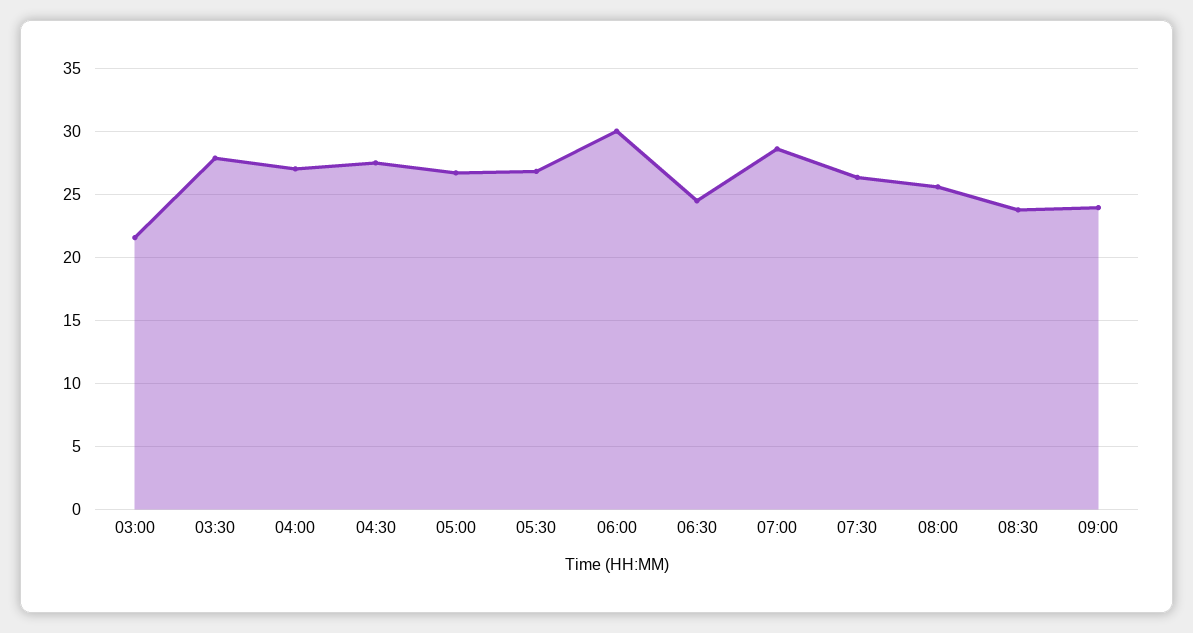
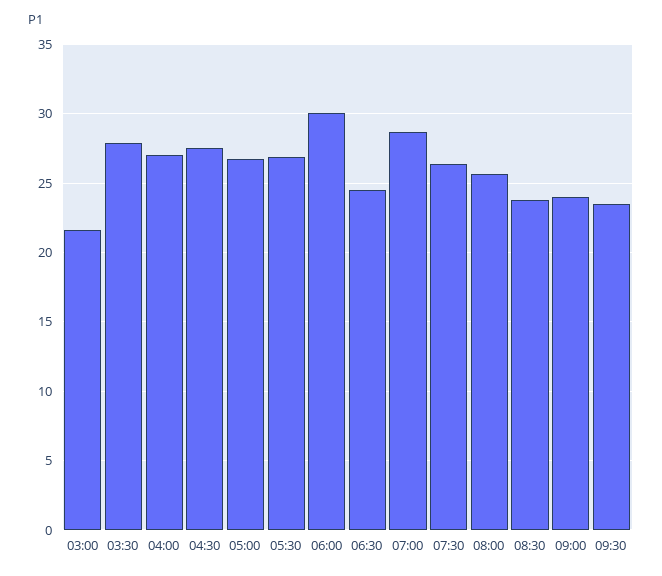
09:30: none -> 23.5

